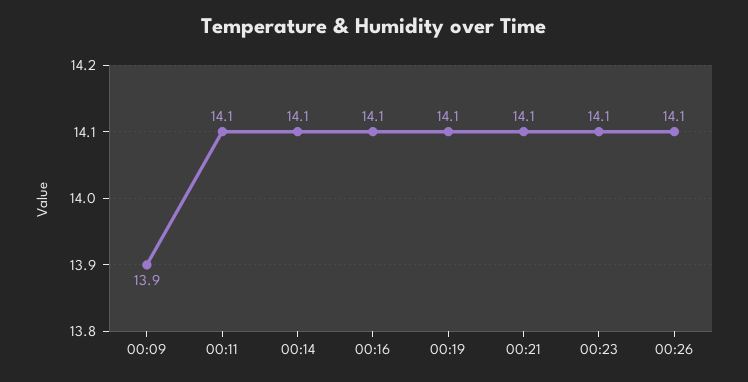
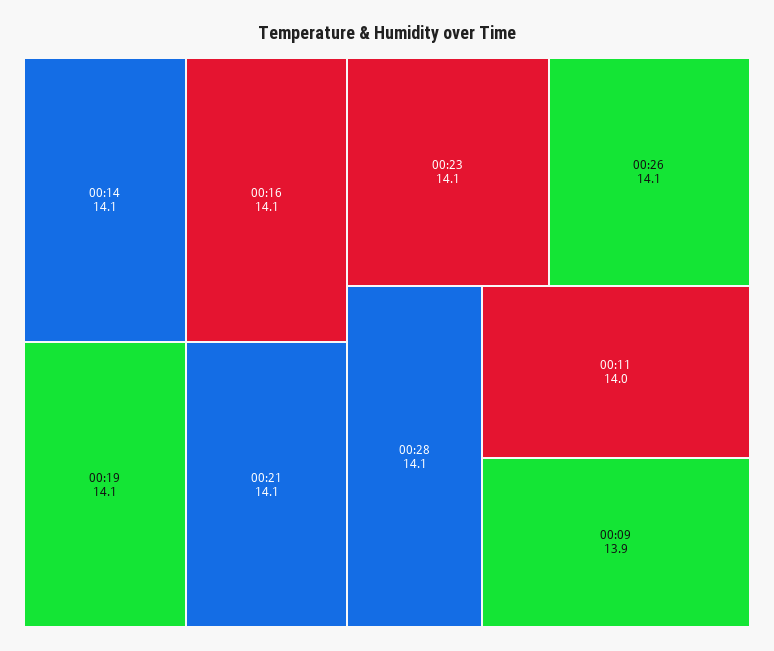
00:11: 14.1 -> 14
00:28: none -> 14.1

